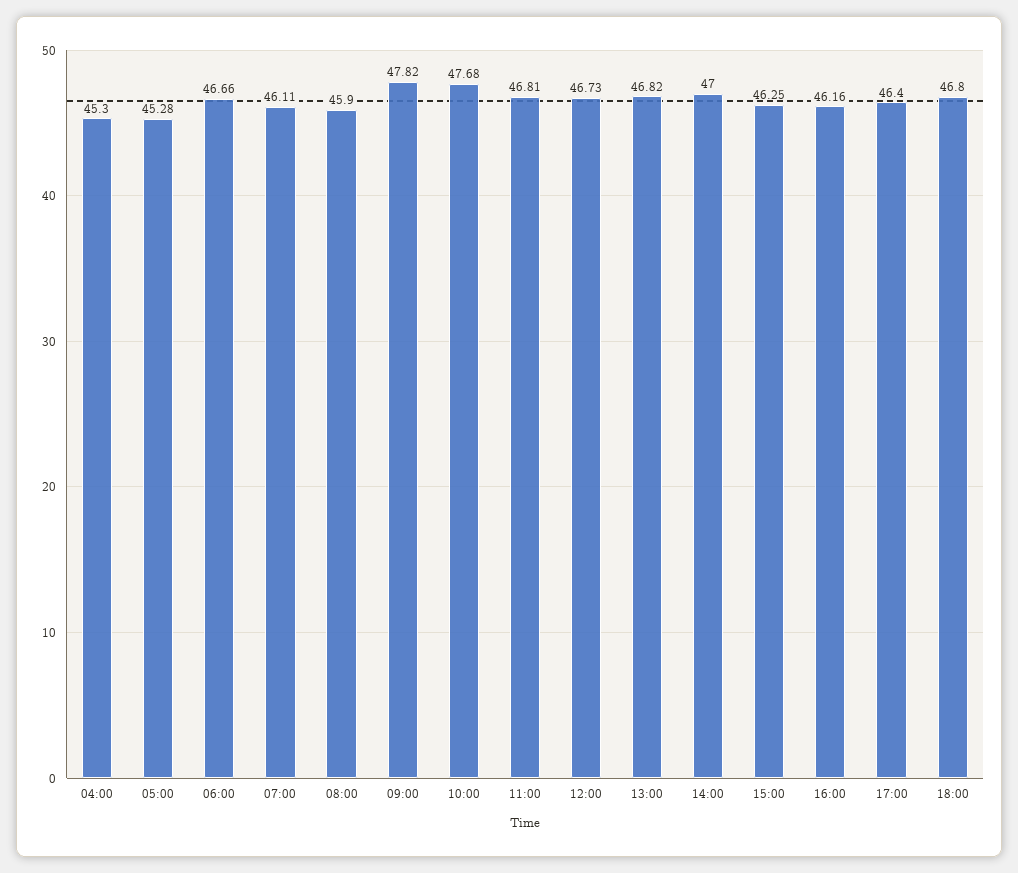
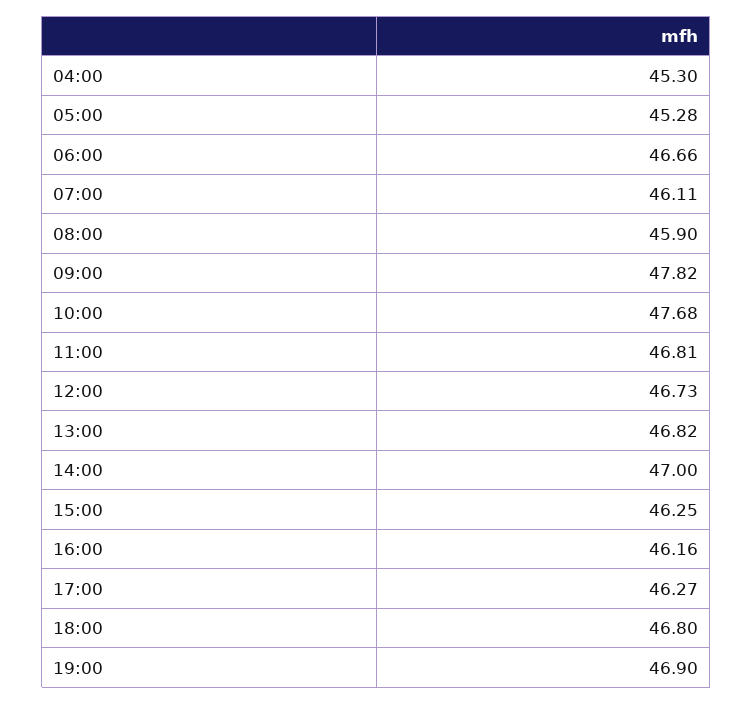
17:00: 46.4 -> 46.27
19:00: none -> 46.9

